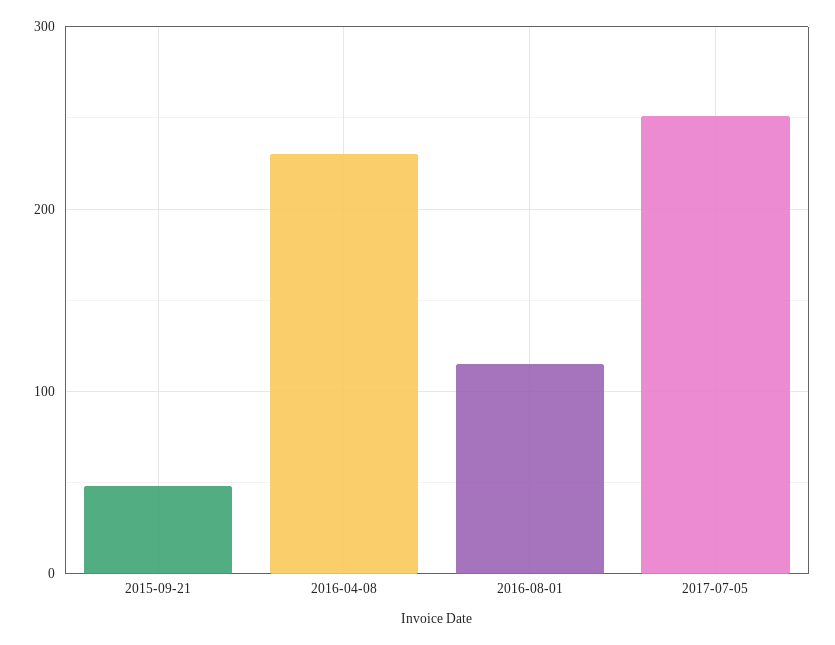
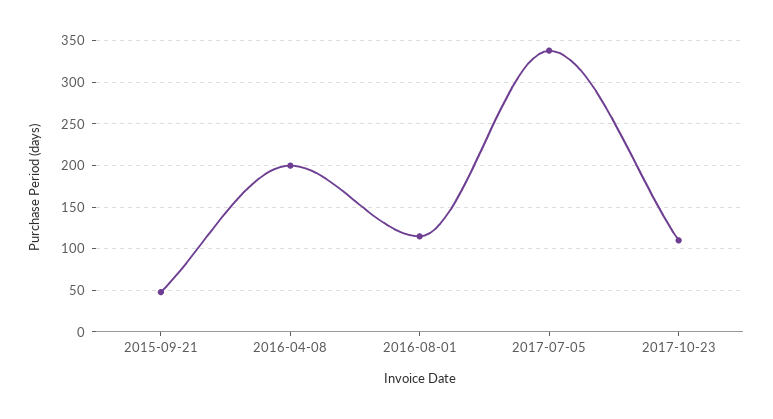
2016-04-08: 230 -> 200
2017-07-05: 250 -> 340
2017-10-23: none -> 110

